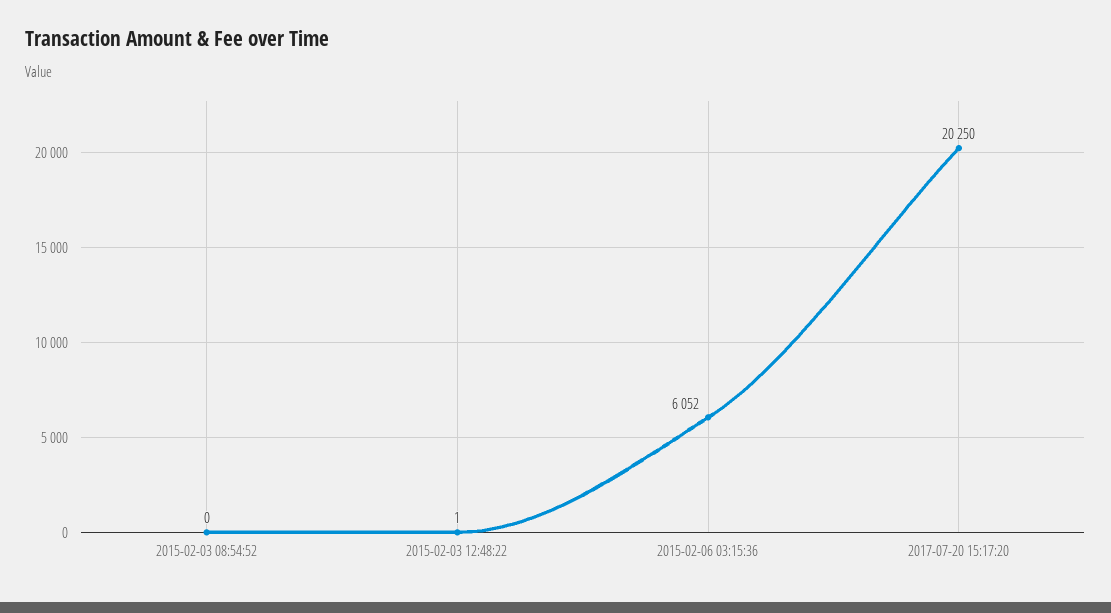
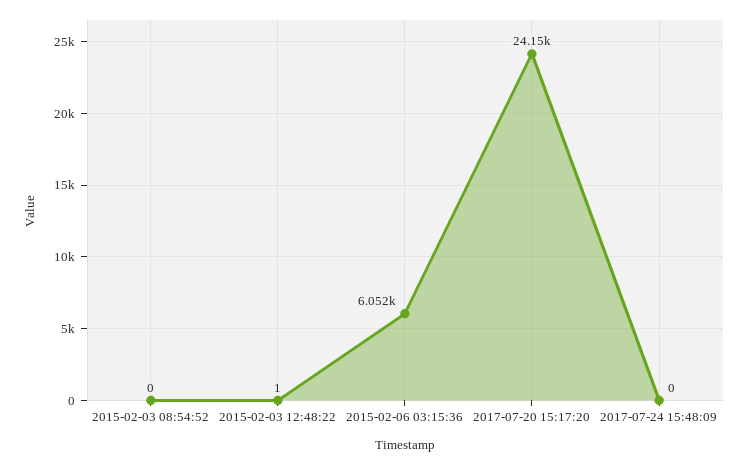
2017-07-20 15:17:20: 20250 -> 24150
2017-07-24 15:48:09: none -> 0

